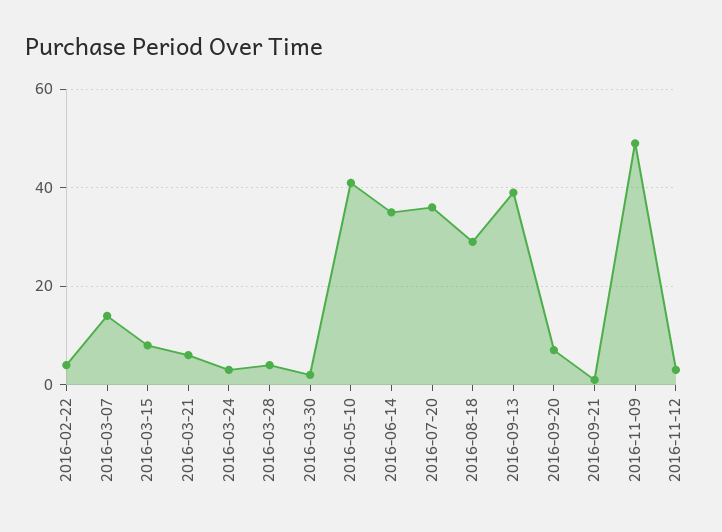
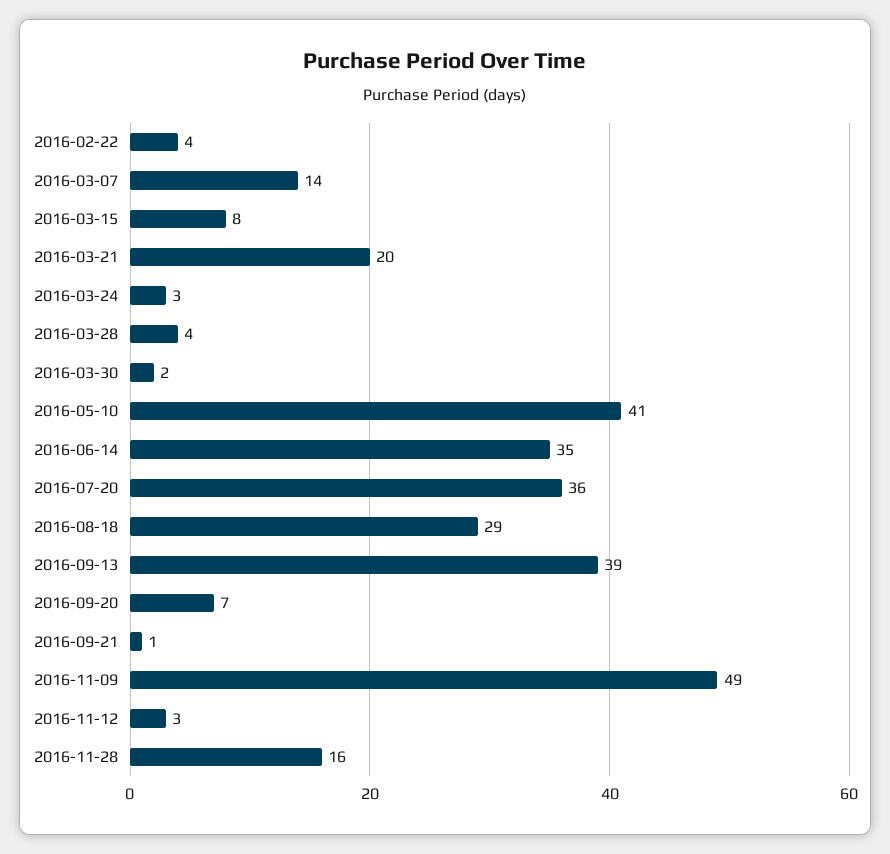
2016-03-21: 5 -> 20
2016-11-28: none -> 16

